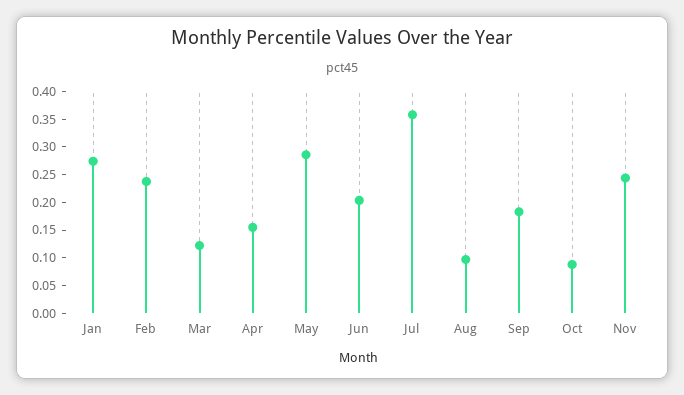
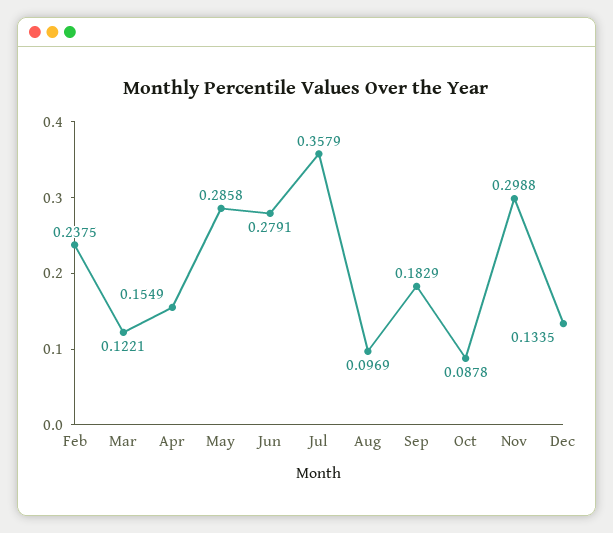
Jan: 0.275 -> none
Jun: 0.2 -> 0.2791
Nov: 0.25 -> 0.2988
Dec: none -> 0.1335

